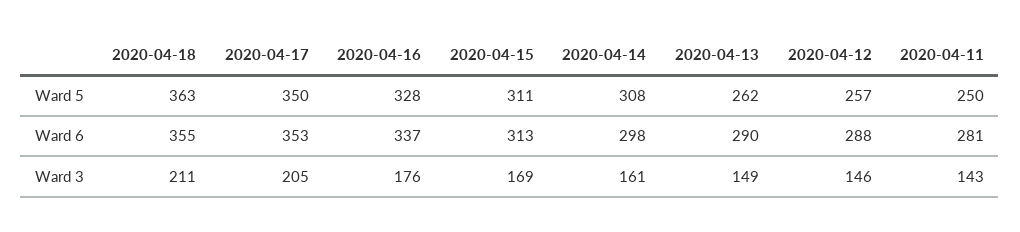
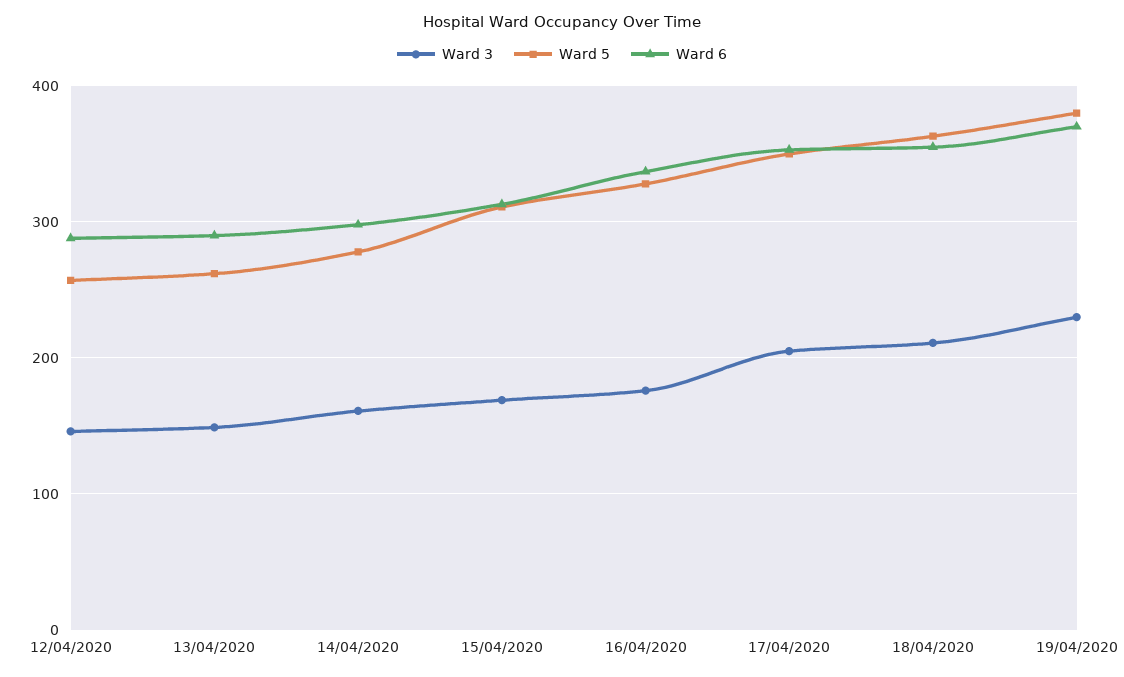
Ward 5, 2020-04-14: 308 -> 280
Ward 5, 2020-04-11: 250 -> none
Ward 6, 2020-04-11: 281 -> none
Ward 3, 2020-04-11: 143 -> none
Ward 3, 19/04/2020: none -> 230
Ward 5, 19/04/2020: none -> 380
Ward 6, 19/04/2020: none -> 370

